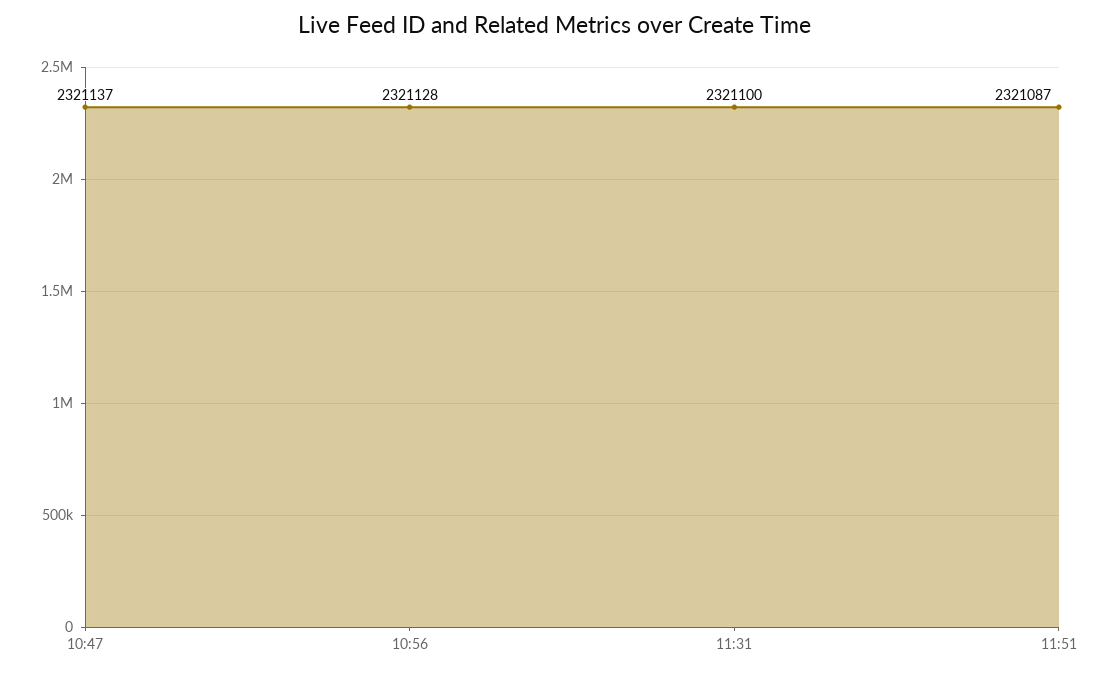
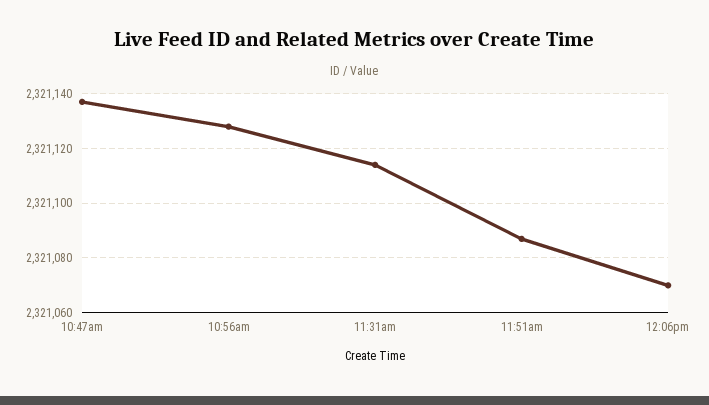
11:31: 2321100 -> 2321115
12:06pm: none -> 2321070

